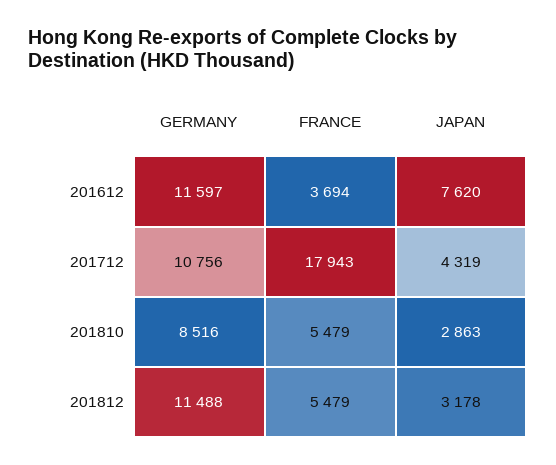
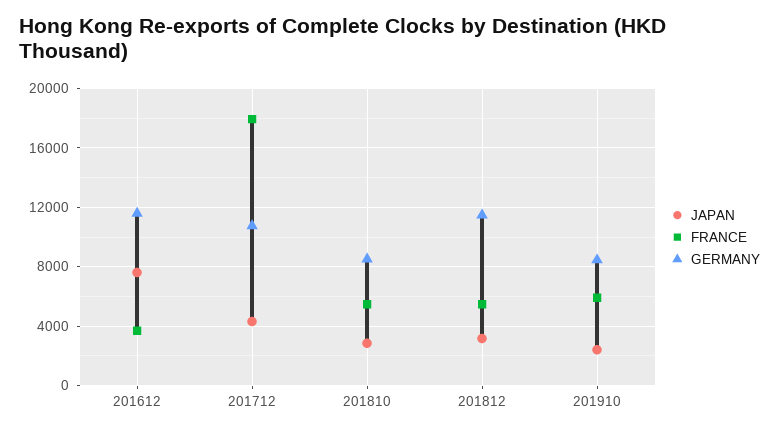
JAPAN, 201910: none -> 2500
FRANCE, 201910: none -> 6000
GERMANY, 201910: none -> 8500

